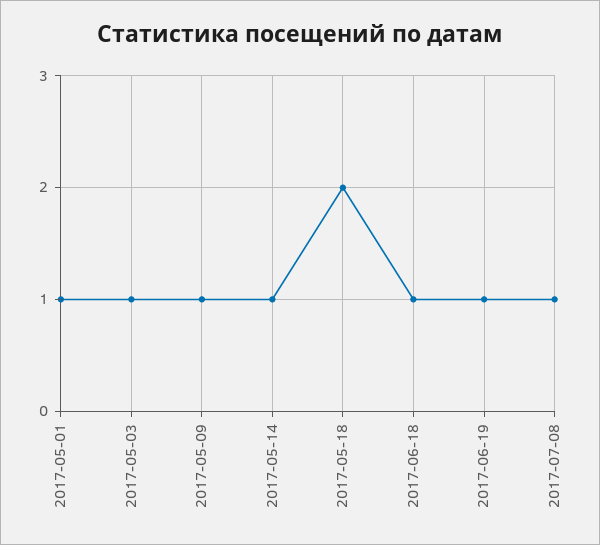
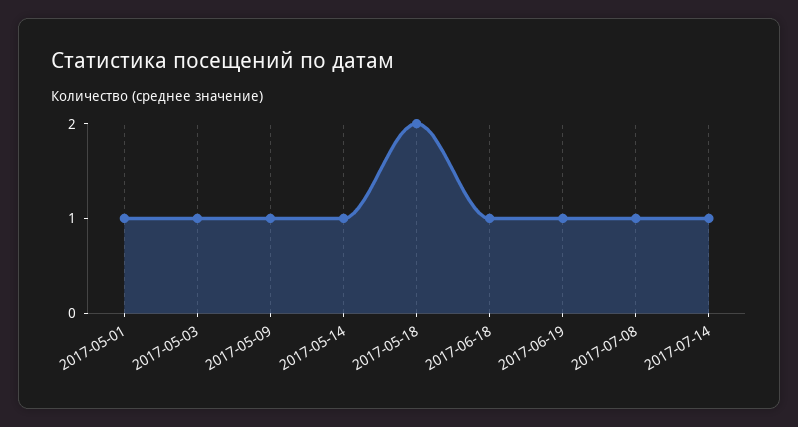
2017-07-14: none -> 1

